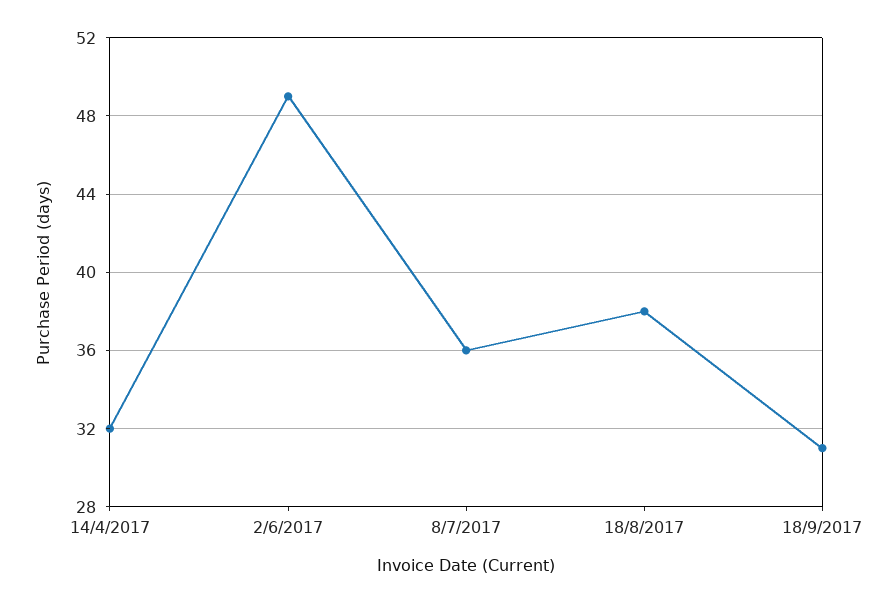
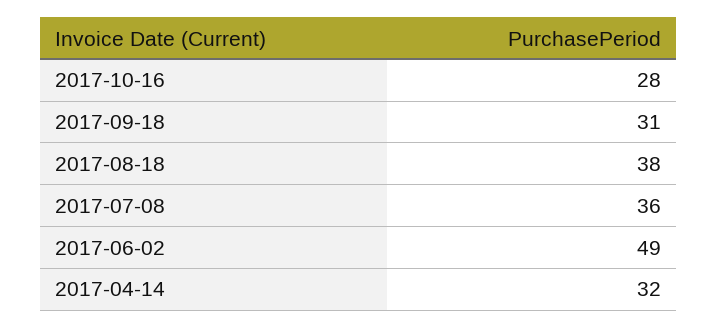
2017-10-16: none -> 28

